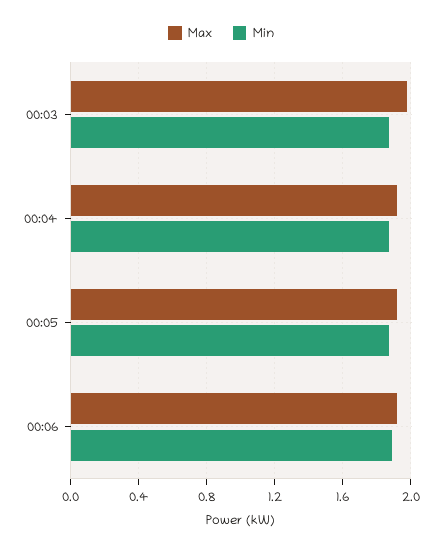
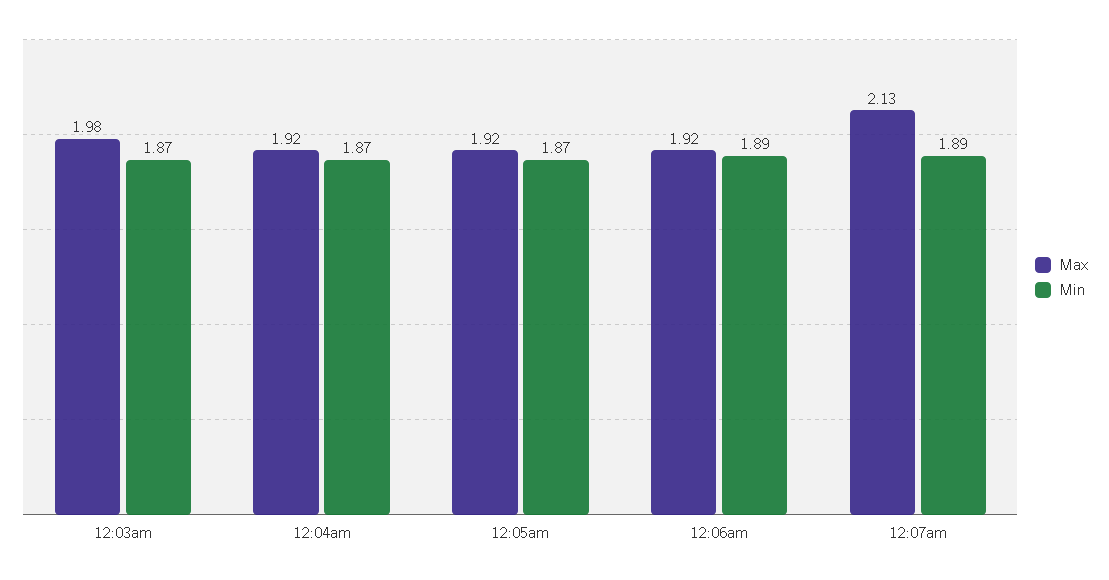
Max, 12:07am: none -> 2.13
Min, 12:07am: none -> 1.89

